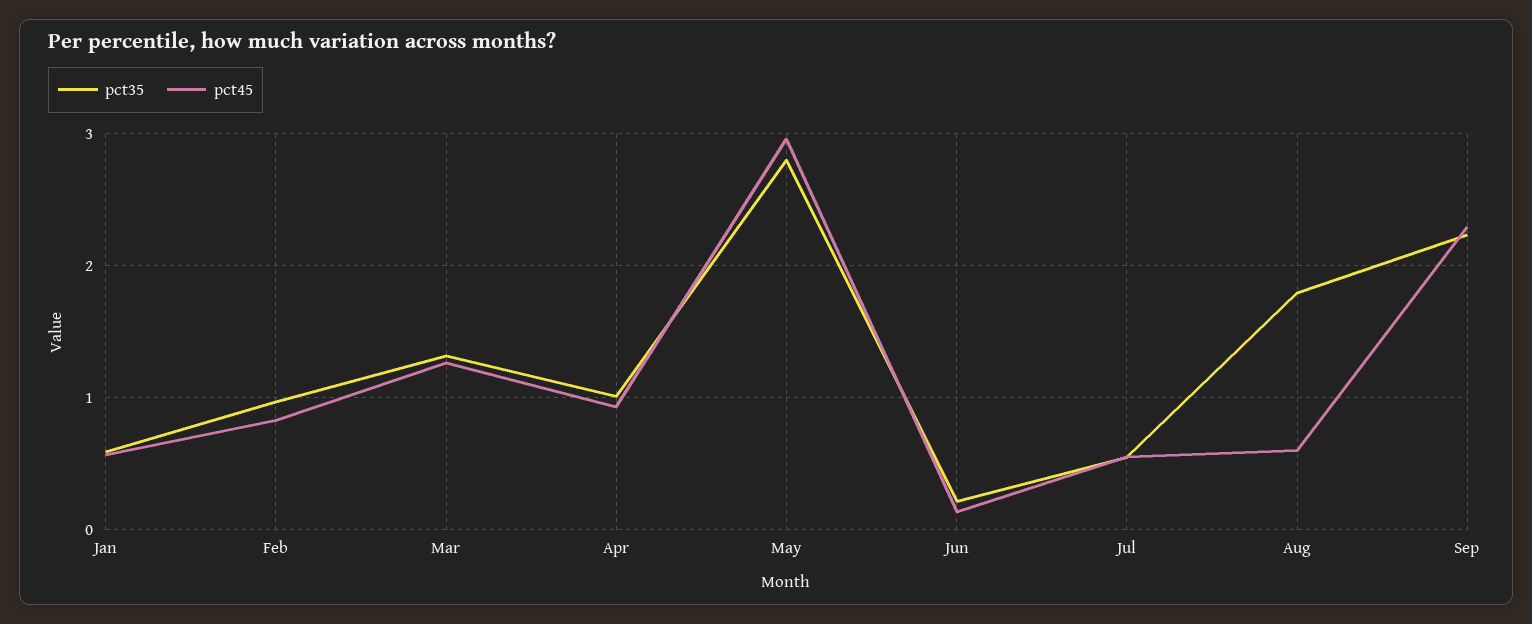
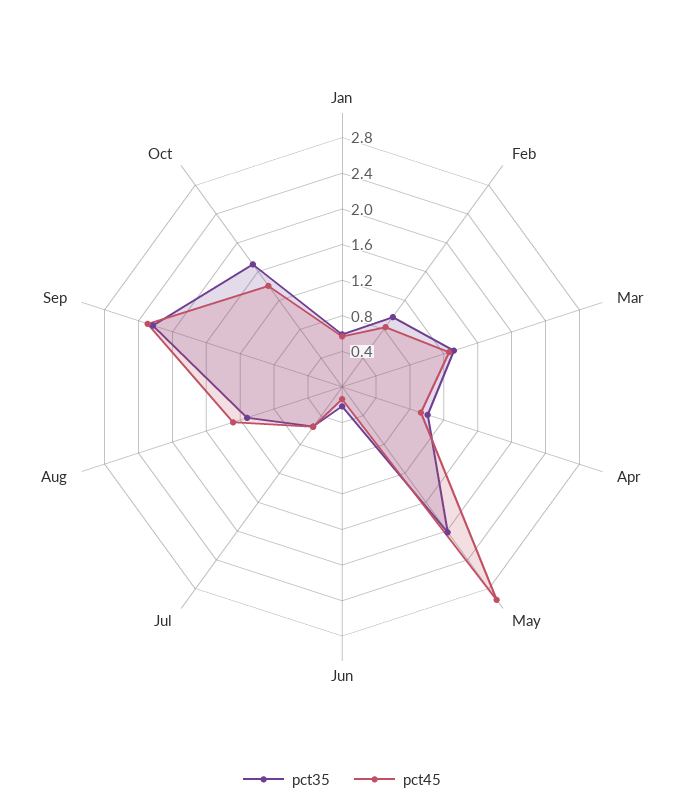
pct35, May: 2.8 -> 2
pct35, Aug: 1.8 -> 1.1
pct45, Aug: 0.6 -> 1.3
pct35, Oct: none -> 1.7
pct45, Oct: none -> 1.4

